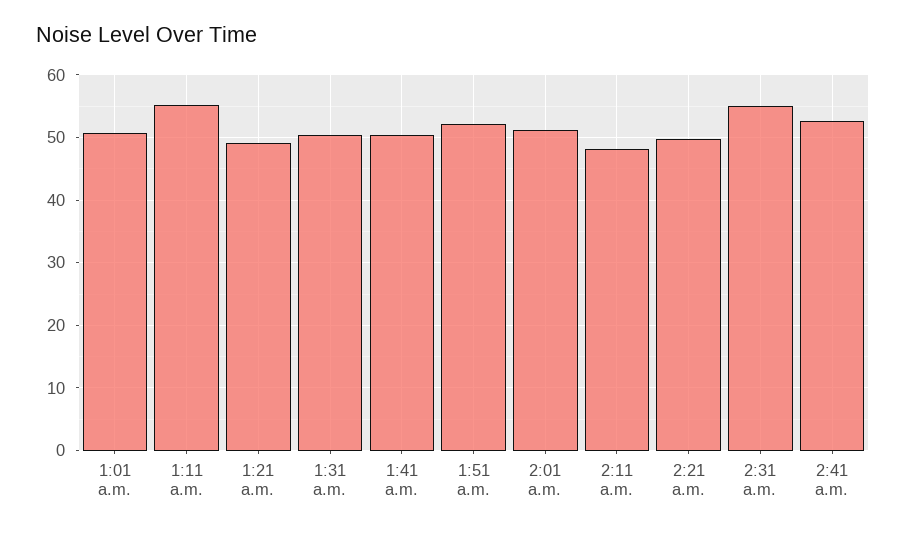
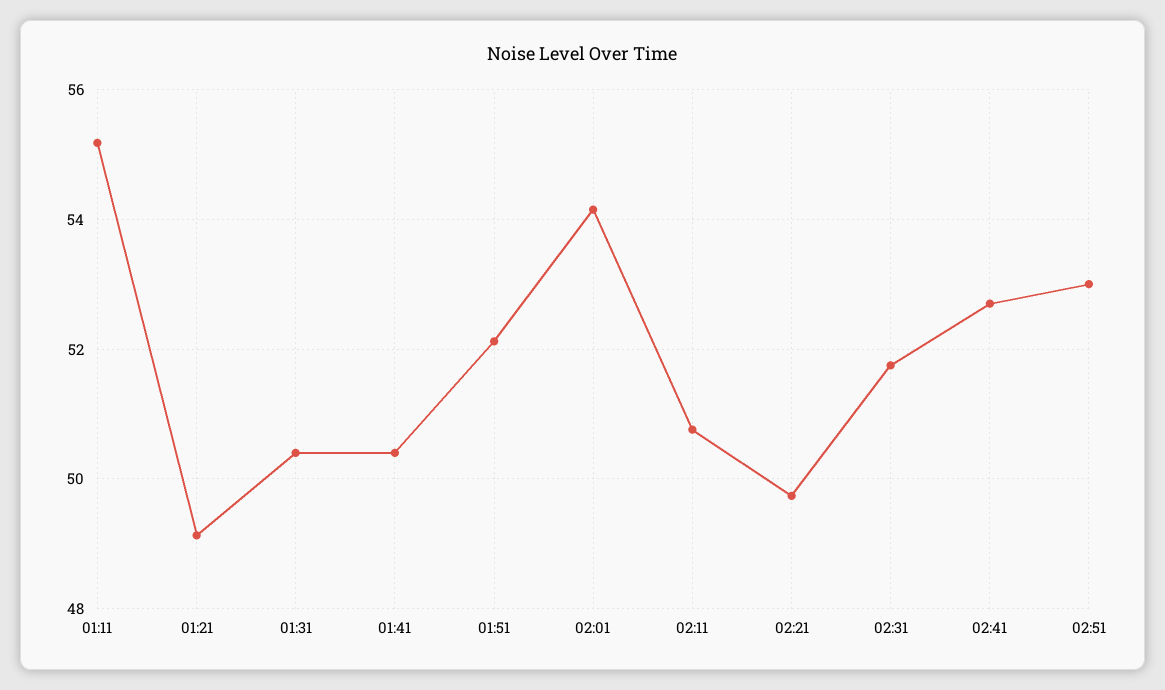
1:01 a.m.: 51 -> none
2:01 a.m.: 51 -> 54.2
2:11 a.m.: 48 -> 50.8
2:31 a.m.: 55 -> 51.8
02:51: none -> 53

